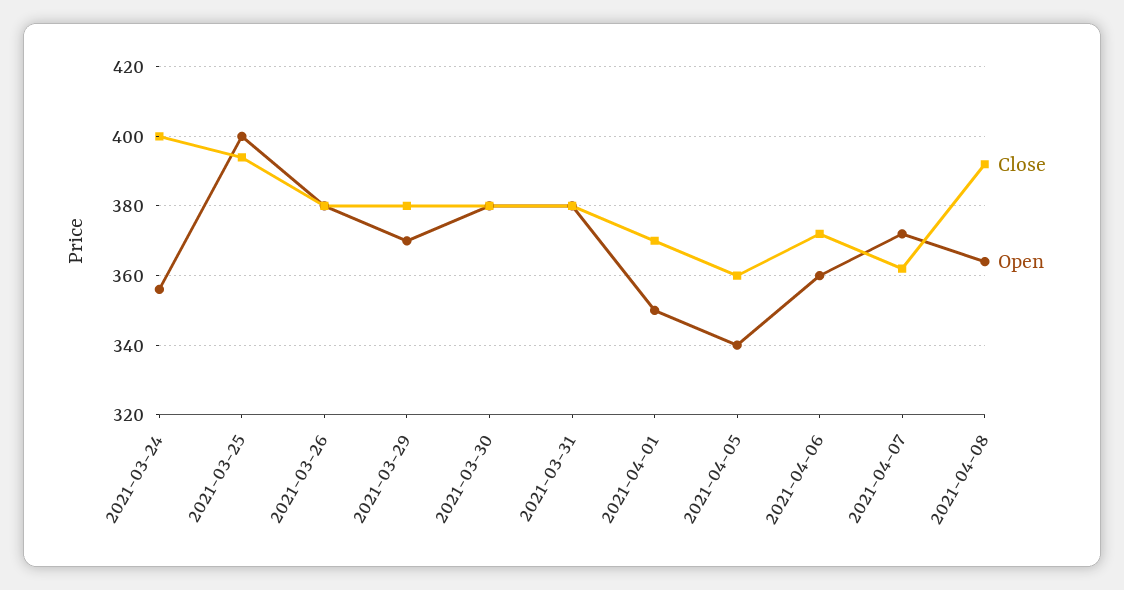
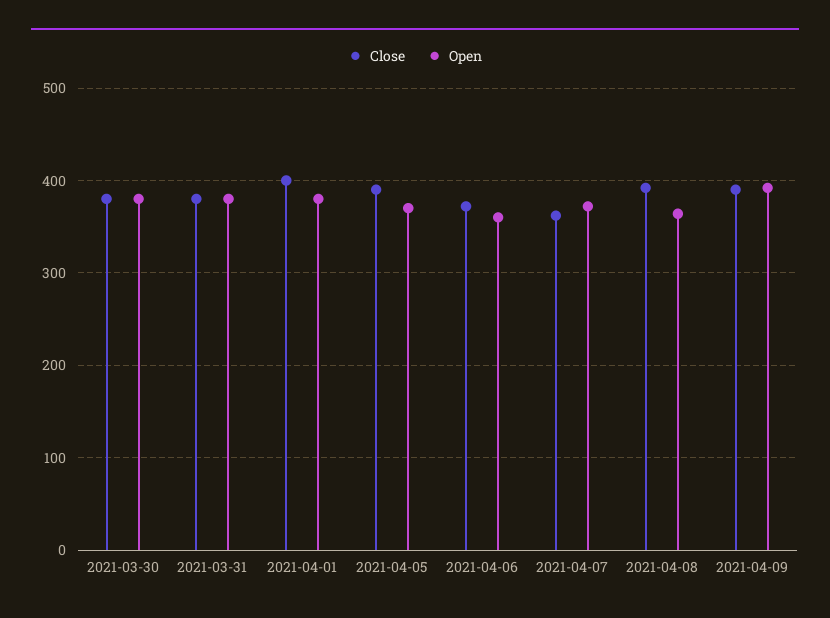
Close, 2021-03-24: 400 -> none
Open, 2021-03-24: 355 -> none
Close, 2021-03-25: 395 -> none
Open, 2021-03-25: 400 -> none
Close, 2021-03-26: 380 -> none
Open, 2021-03-26: 380 -> none
Close, 2021-03-29: 380 -> none
Open, 2021-03-29: 370 -> none
Close, 2021-04-01: 370 -> 400
Open, 2021-04-01: 350 -> 380
Close, 2021-04-05: 360 -> 390
Open, 2021-04-05: 340 -> 370
Close, 2021-04-09: none -> 390
Open, 2021-04-09: none -> 390

